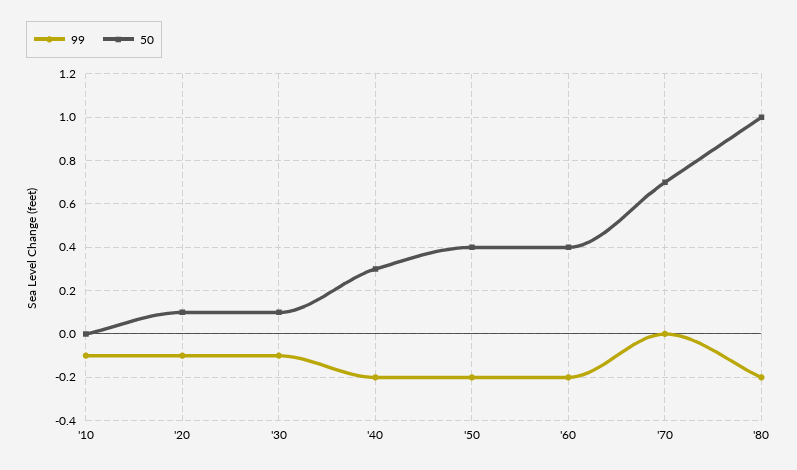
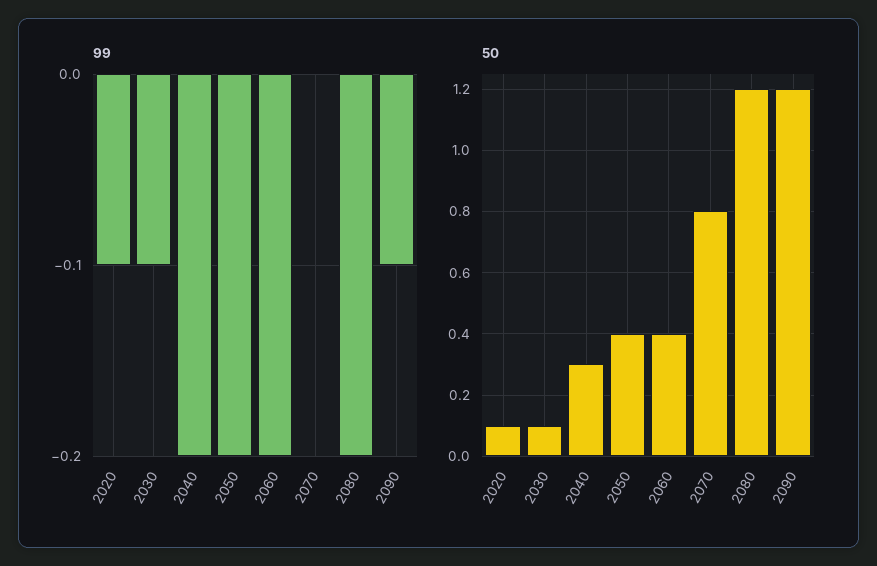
99, '10: -0.1 -> none
50, '10: 0 -> none
50, '70: 0.7 -> 0.8
50, '80: 1 -> 1.2
99, 2090: none -> -0.1
50, 2090: none -> 1.2

